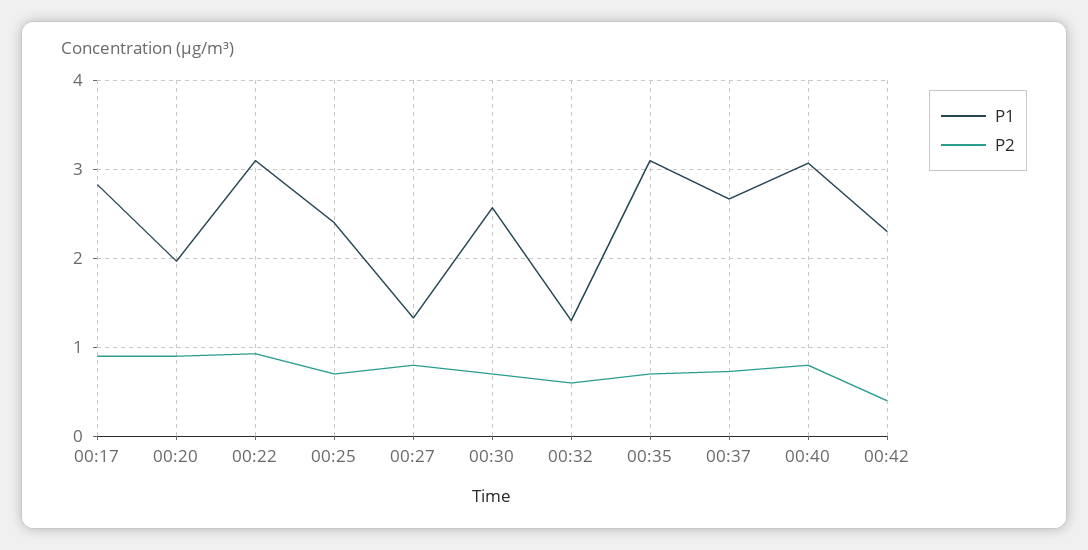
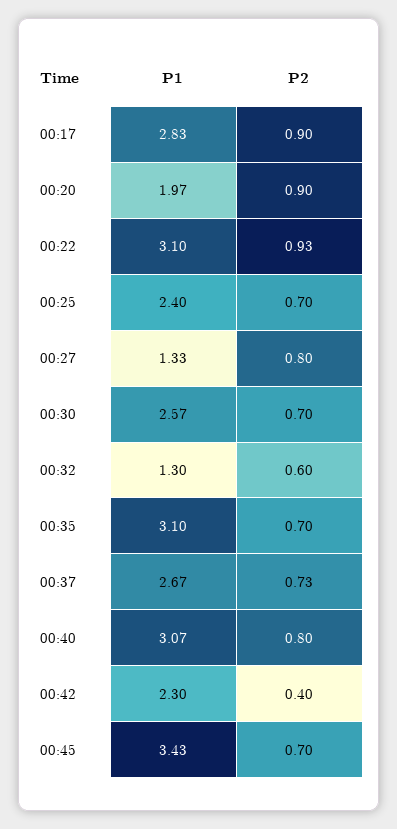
P1, 00:45: none -> 3.43
P2, 00:45: none -> 0.7

